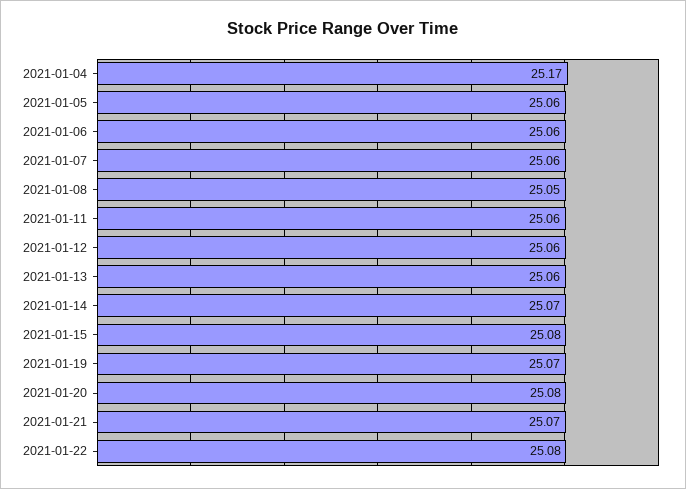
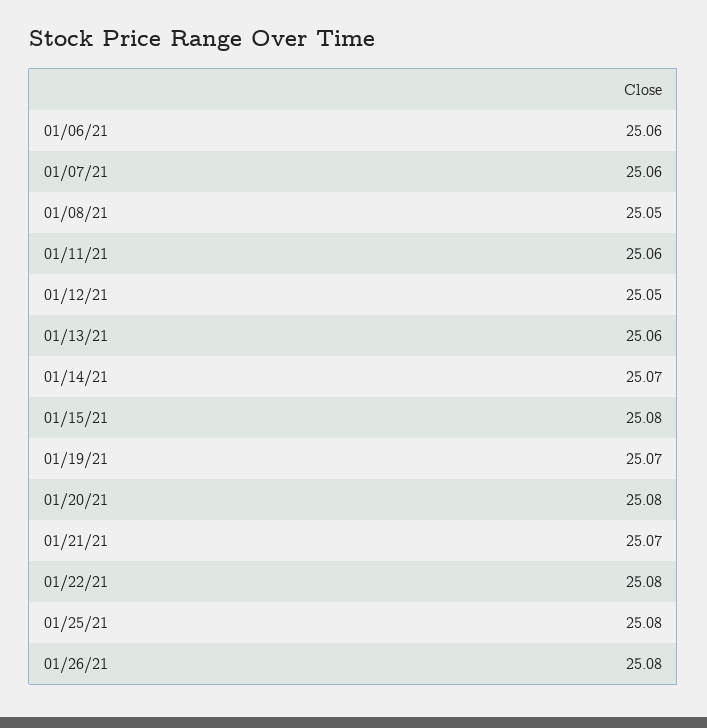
2021-01-04: 25.17 -> none
2021-01-05: 25.06 -> none
2021-01-12: 25.06 -> 25.05
01/25/21: none -> 25.08
01/26/21: none -> 25.08

